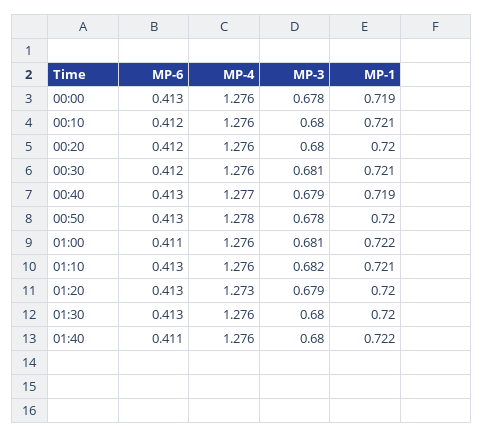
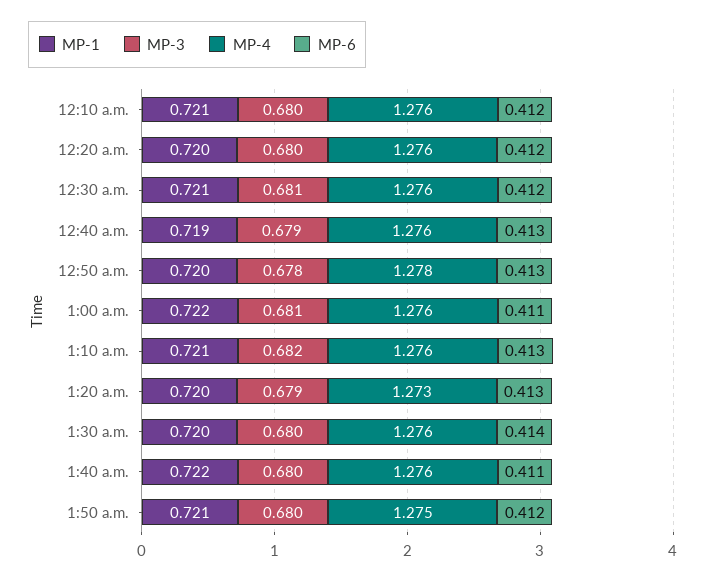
MP-6, 00:00: 0.413 -> none
MP-4, 00:00: 1.276 -> none
MP-3, 00:00: 0.678 -> none
MP-1, 00:00: 0.719 -> none
MP-4, 00:40: 1.277 -> 1.276
MP-6, 01:30: 0.413 -> 0.414
MP-1, 1:50 a.m.: none -> 0.721
MP-3, 1:50 a.m.: none -> 0.68
MP-4, 1:50 a.m.: none -> 1.275
MP-6, 1:50 a.m.: none -> 0.412

